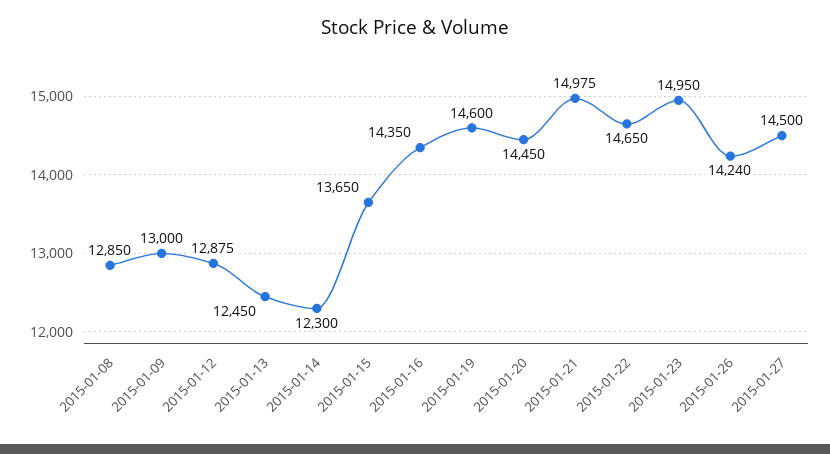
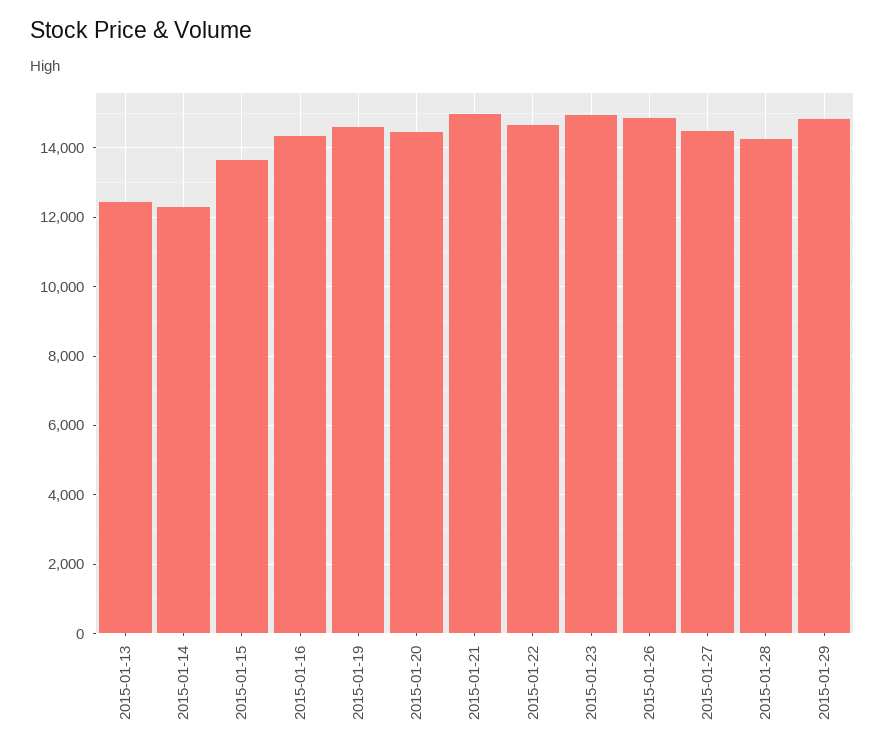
2015-01-08: 12850 -> none
2015-01-09: 13000 -> none
2015-01-12: 12875 -> none
2015-01-26: 14240 -> 14800
2015-01-28: none -> 14200
2015-01-29: none -> 14800

